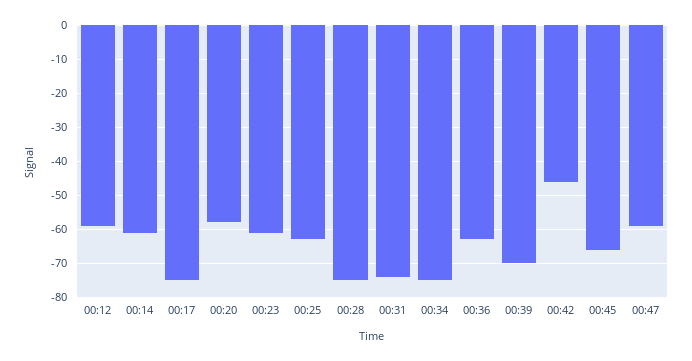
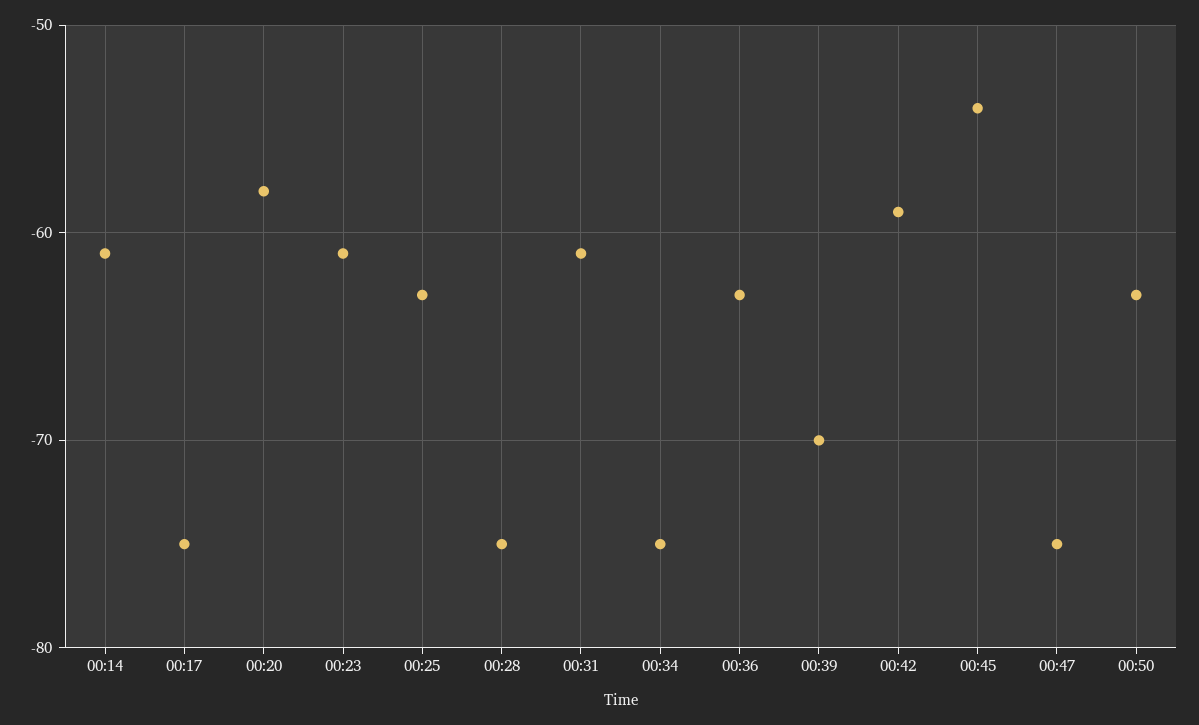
00:12: -60 -> none
00:31: -75 -> -61
00:42: -45 -> -59
00:45: -65 -> -54
00:47: -60 -> -75
00:50: none -> -63

